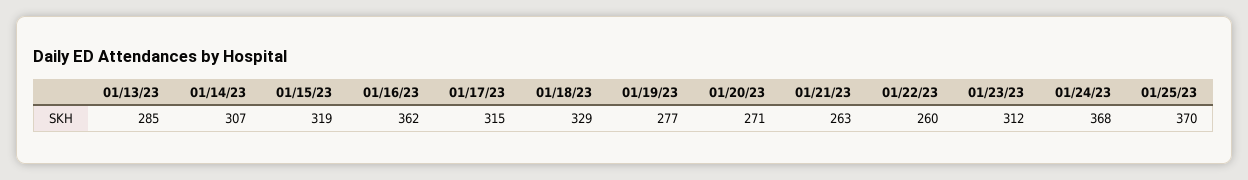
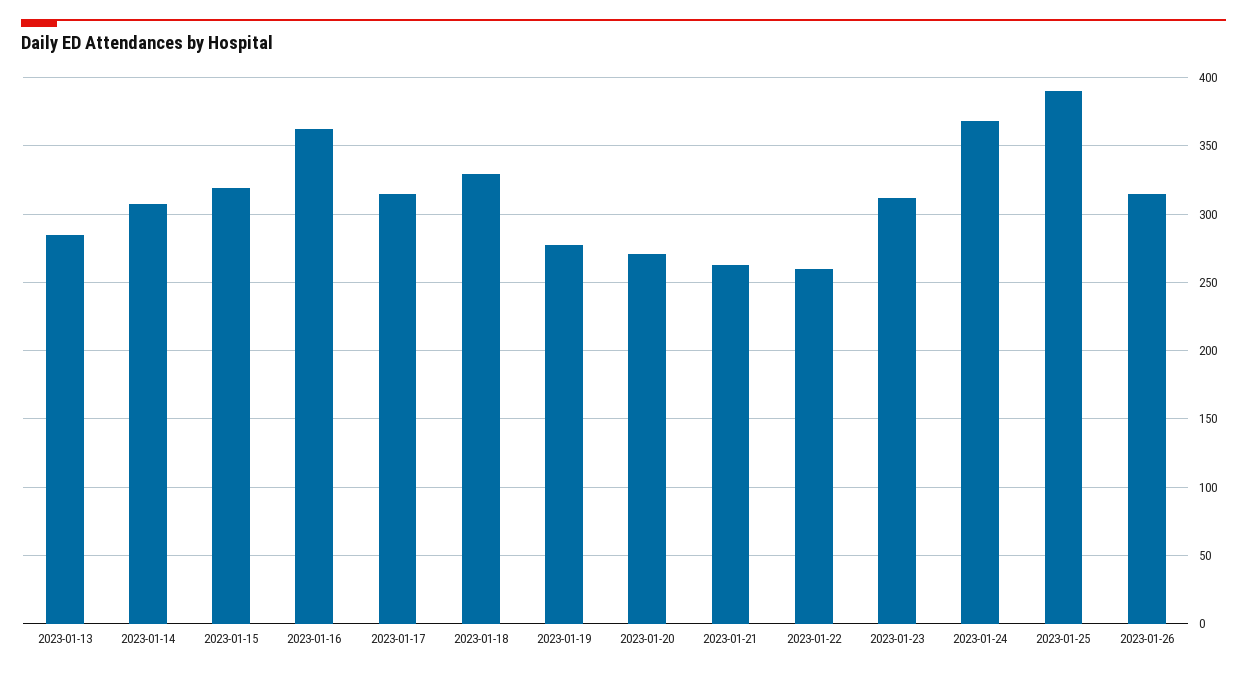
01/25/23: 370 -> 390
2023-01-26: none -> 315

